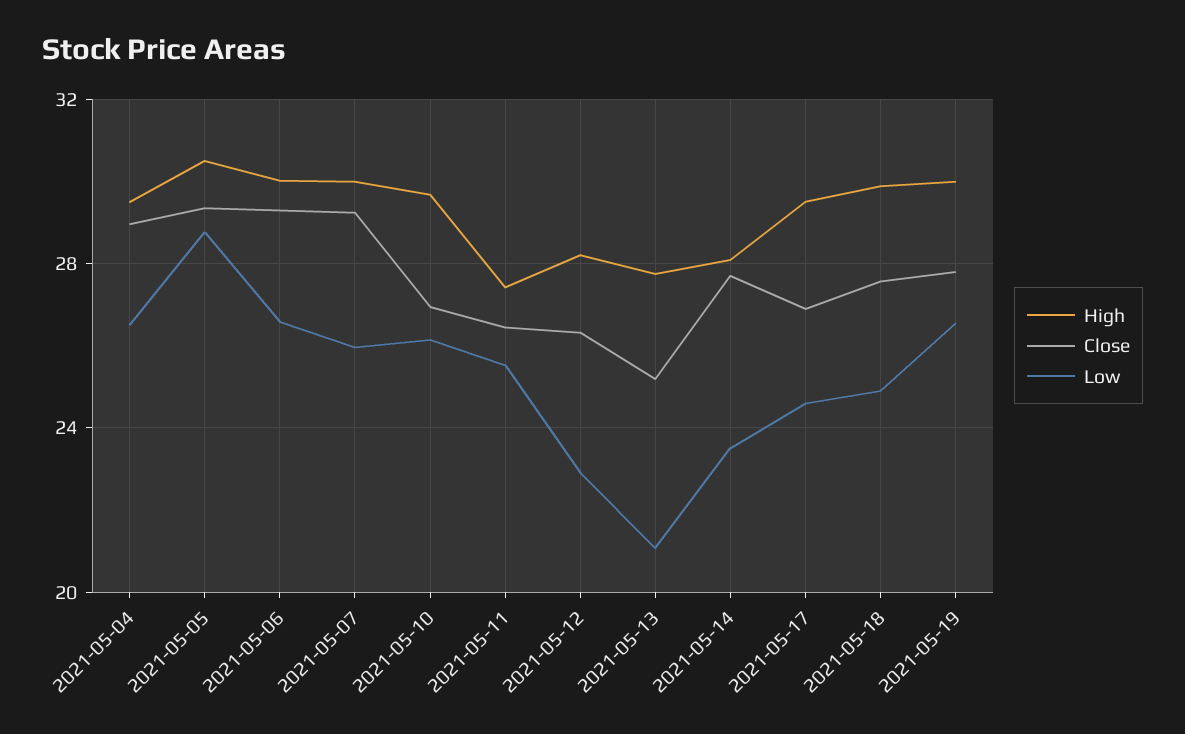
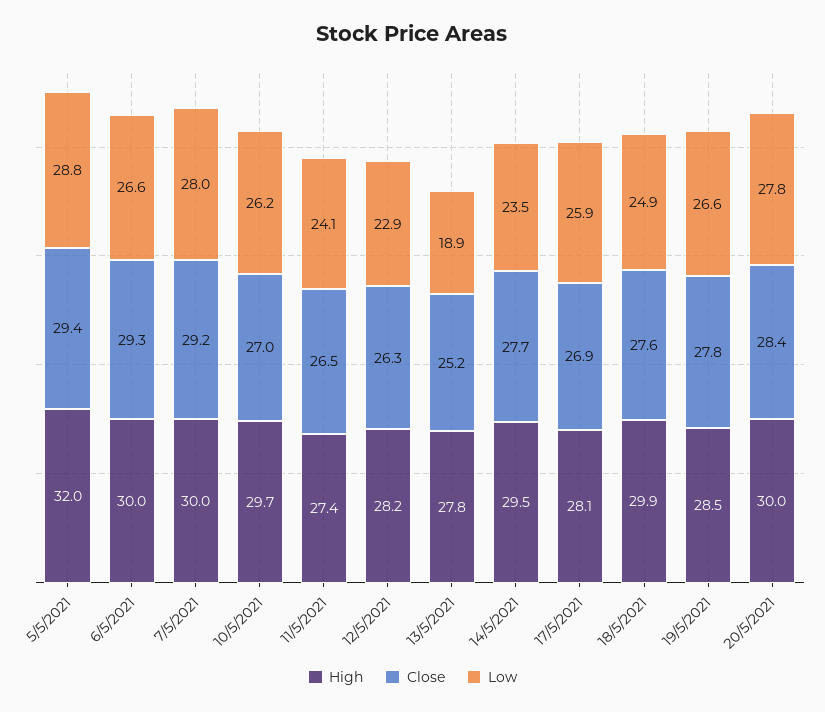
High, 2021-05-04: 29.5 -> none
Close, 2021-05-04: 29 -> none
Low, 2021-05-04: 26.5 -> none
High, 2021-05-05: 30.5 -> 32
Low, 2021-05-07: 26 -> 28
Low, 2021-05-11: 25.5 -> 24.1
Low, 2021-05-13: 21 -> 18.9
High, 2021-05-14: 28 -> 29.5
High, 2021-05-17: 29.5 -> 28.1
Low, 2021-05-17: 24.5 -> 25.9
High, 2021-05-19: 30 -> 28.5
High, 20/5/2021: none -> 30
Close, 20/5/2021: none -> 28.4
Low, 20/5/2021: none -> 27.8

